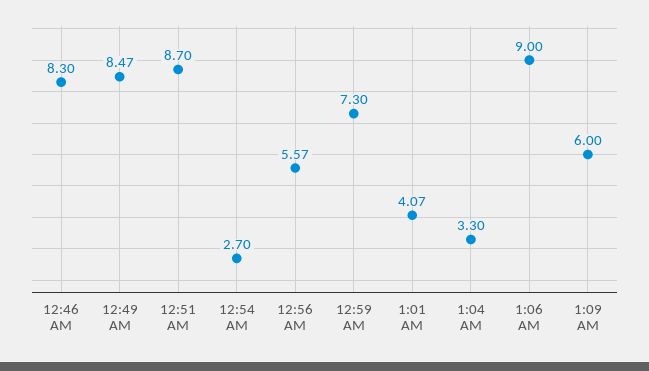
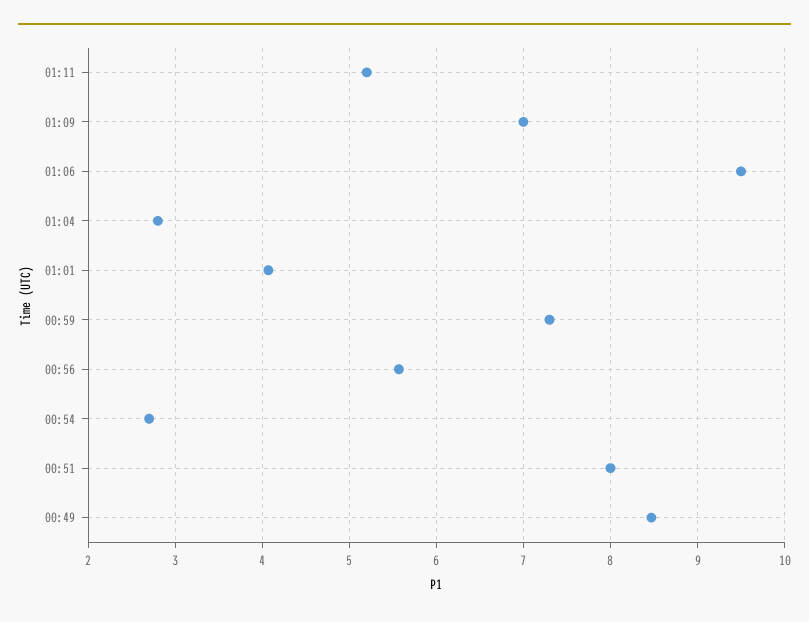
12:46 AM: 8.3 -> none
12:51 AM: 8.7 -> 8
1:04 AM: 3.3 -> 2.8
1:06 AM: 9 -> 9.5
1:09 AM: 6 -> 7
01:11: none -> 5.2

